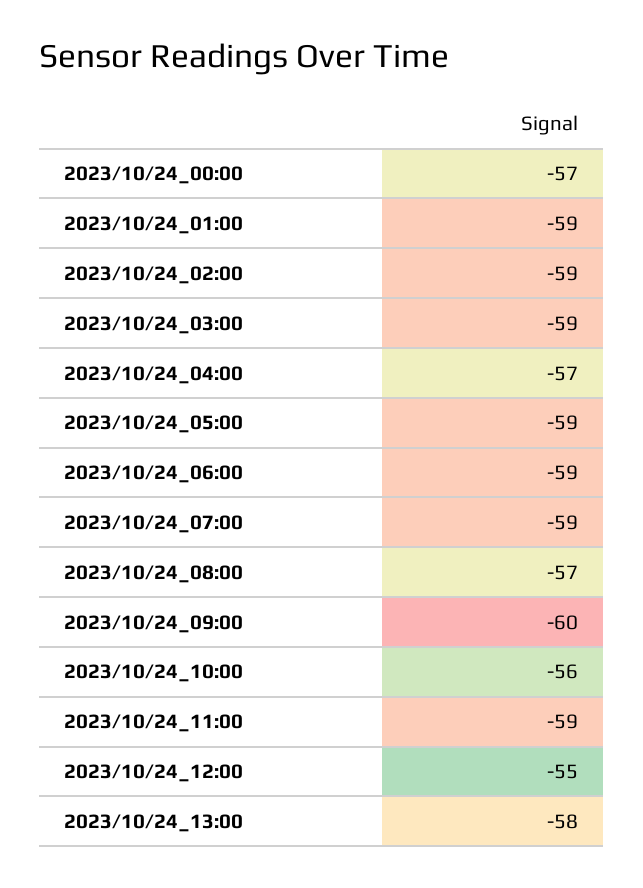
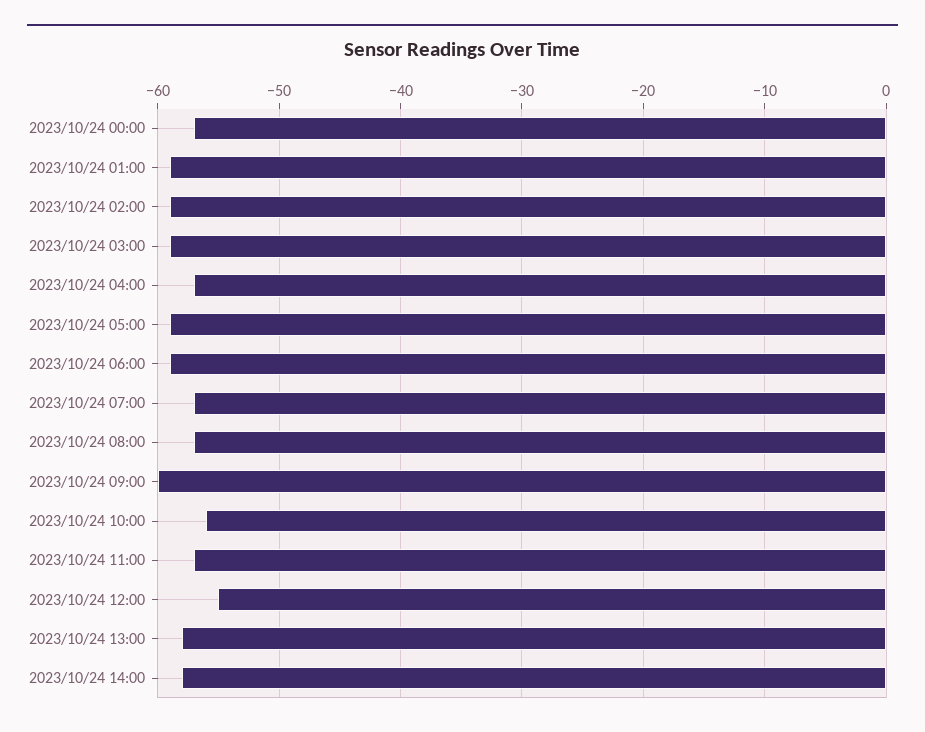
2023/10/24_07:00: -59 -> -57
2023/10/24_11:00: -59 -> -57
2023/10/24 14:00: none -> -58

